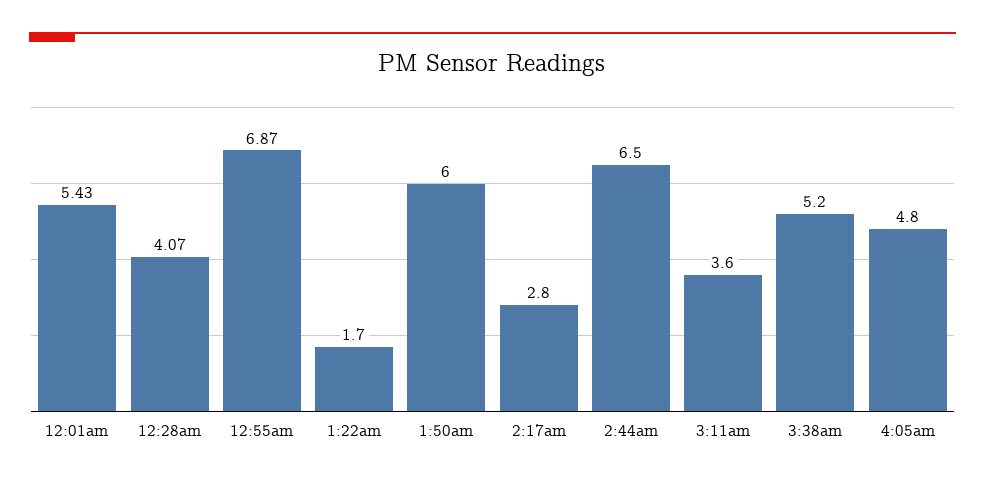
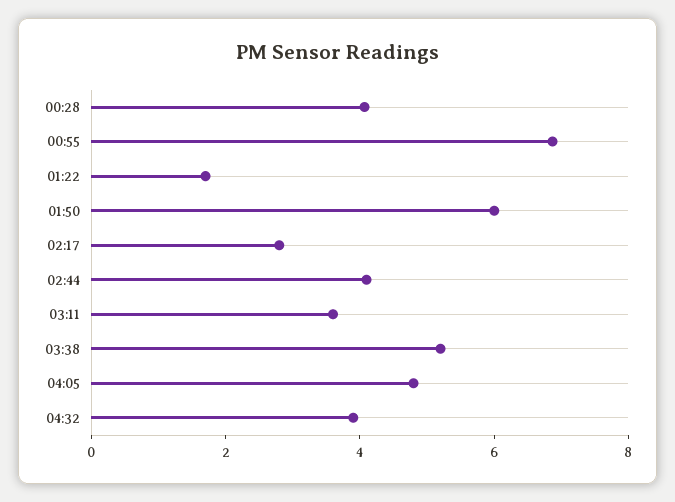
12:01am: 5.43 -> none
2:44am: 6.5 -> 4
04:32: none -> 4

